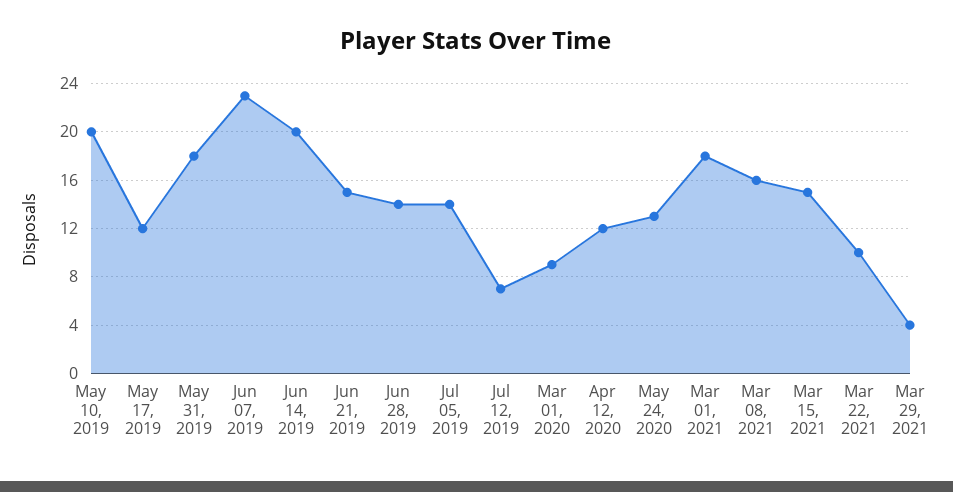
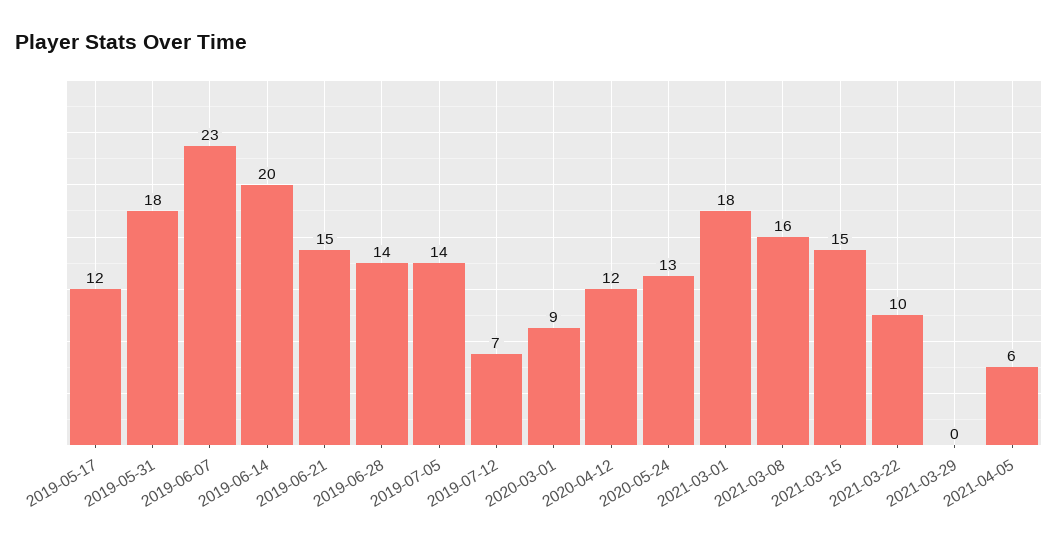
May 10, 2019: 20 -> none
Mar 29, 2021: 4 -> 0
2021-04-05: none -> 6

